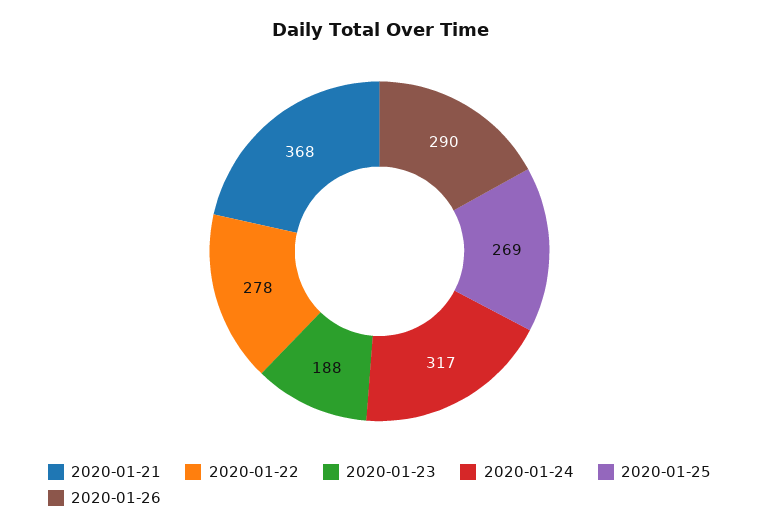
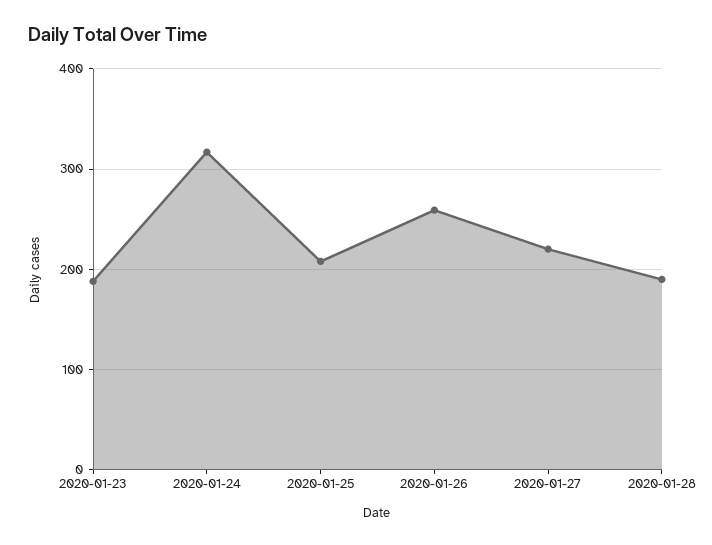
2020-01-21: 368 -> none
2020-01-22: 278 -> none
2020-01-25: 269 -> 210
2020-01-26: 290 -> 260
2020-01-27: none -> 220
2020-01-28: none -> 190

